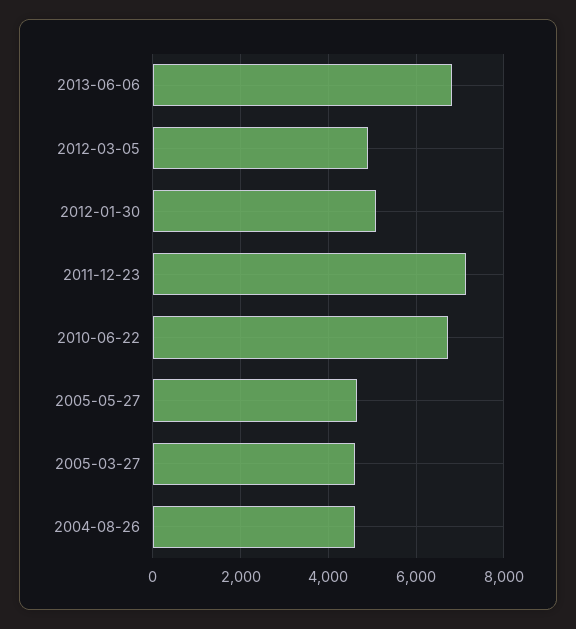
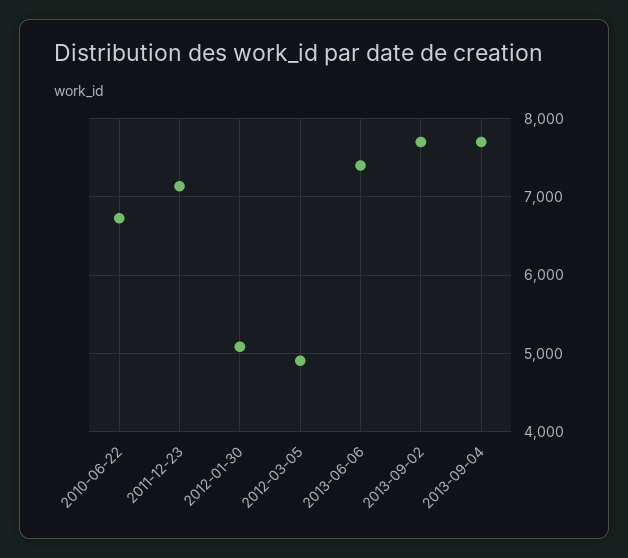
2013-06-06: 6800 -> 7400
2005-05-27: 4600 -> none
2005-03-27: 4600 -> none
2004-08-26: 4600 -> none
2013-09-02: none -> 7700
2013-09-04: none -> 7700

